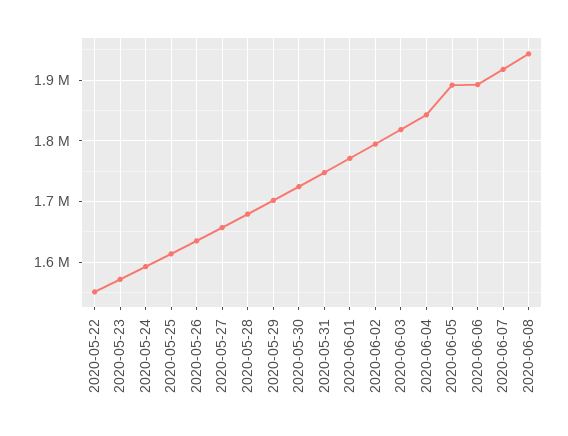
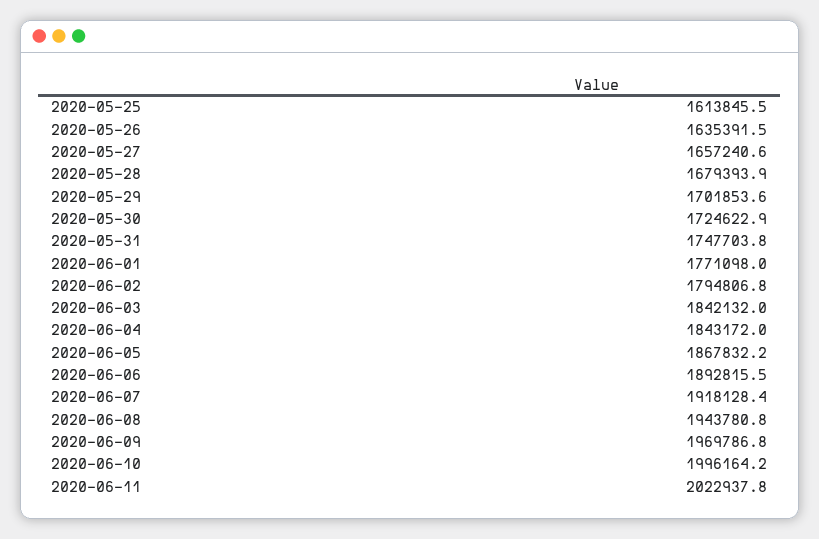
2020-05-22: 1550000 -> none
2020-05-23: 1570000 -> none
2020-05-24: 1590000 -> none
2020-06-03: 1820000 -> 1842132
2020-06-05: 1890000 -> 1867832.2
2020-06-09: none -> 1969786.8
2020-06-10: none -> 1996164.2
2020-06-11: none -> 2022937.8

